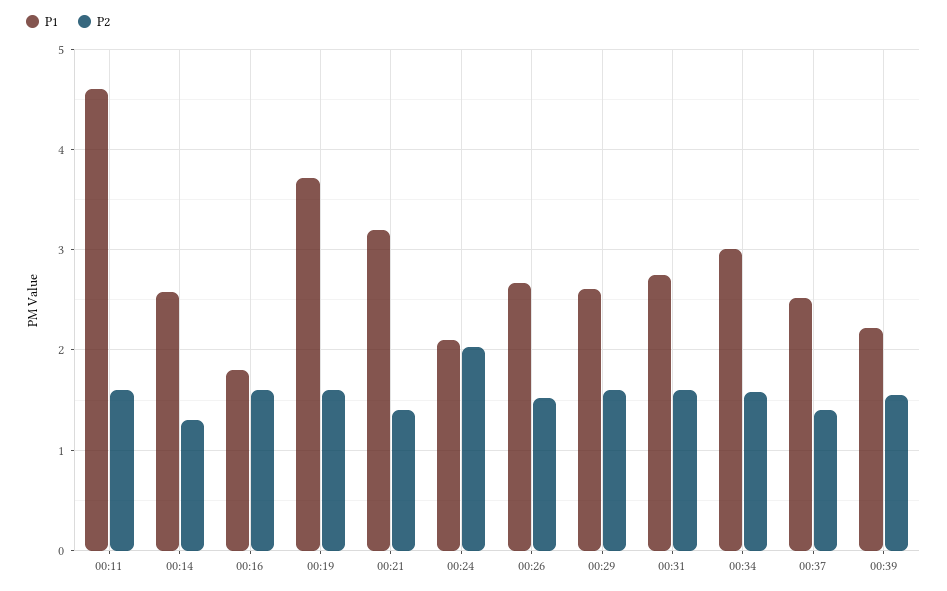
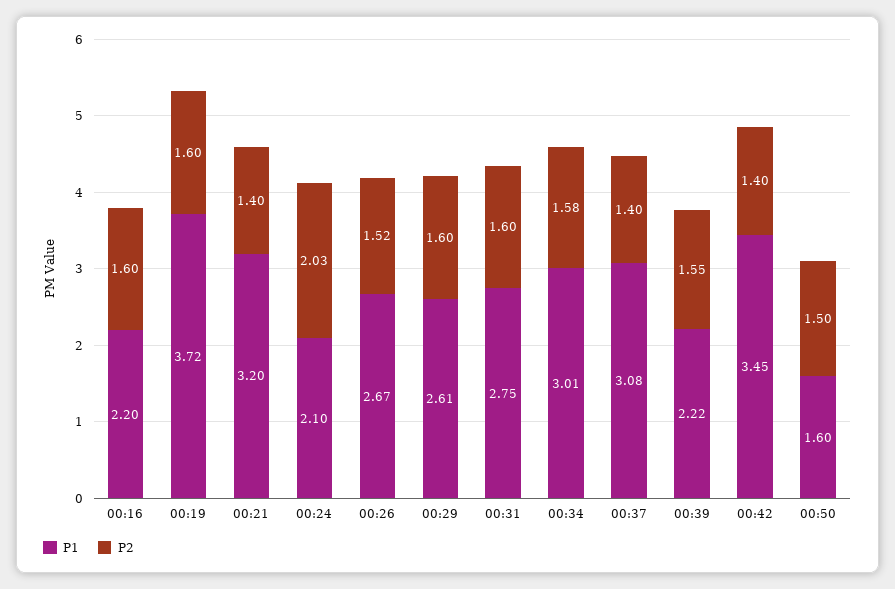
P1, 00:11: 4.6 -> none
P2, 00:11: 1.6 -> none
P1, 00:14: 2.6 -> none
P2, 00:14: 1.3 -> none
P1, 00:16: 1.8 -> 2.2
P1, 00:37: 2.5 -> 3.08
P1, 00:42: none -> 3.45
P2, 00:42: none -> 1.4
P1, 00:50: none -> 1.6
P2, 00:50: none -> 1.5

